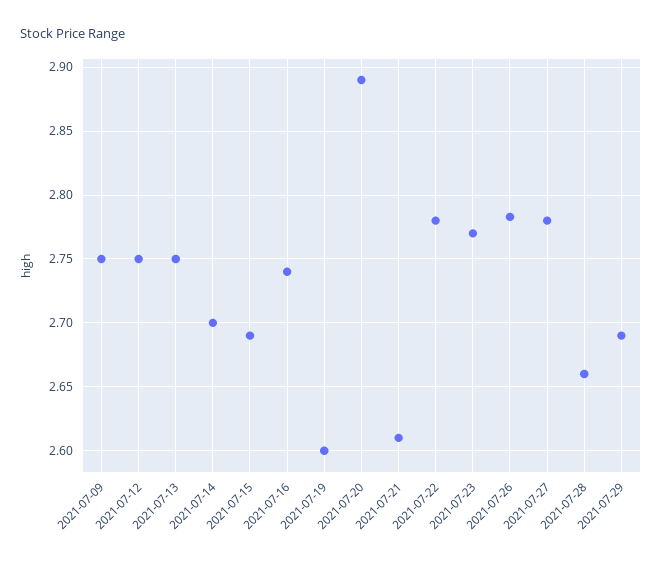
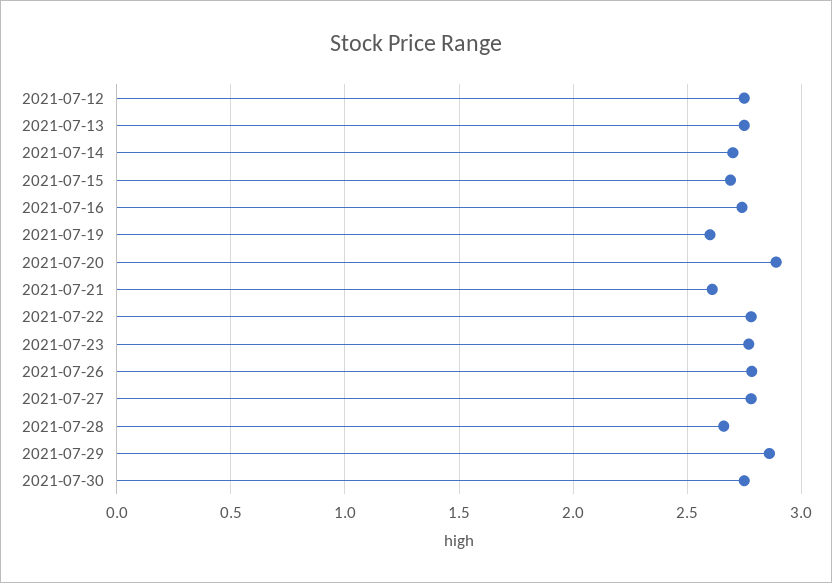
2021-07-09: 2.75 -> none
2021-07-29: 2.69 -> 2.85
2021-07-30: none -> 2.75

